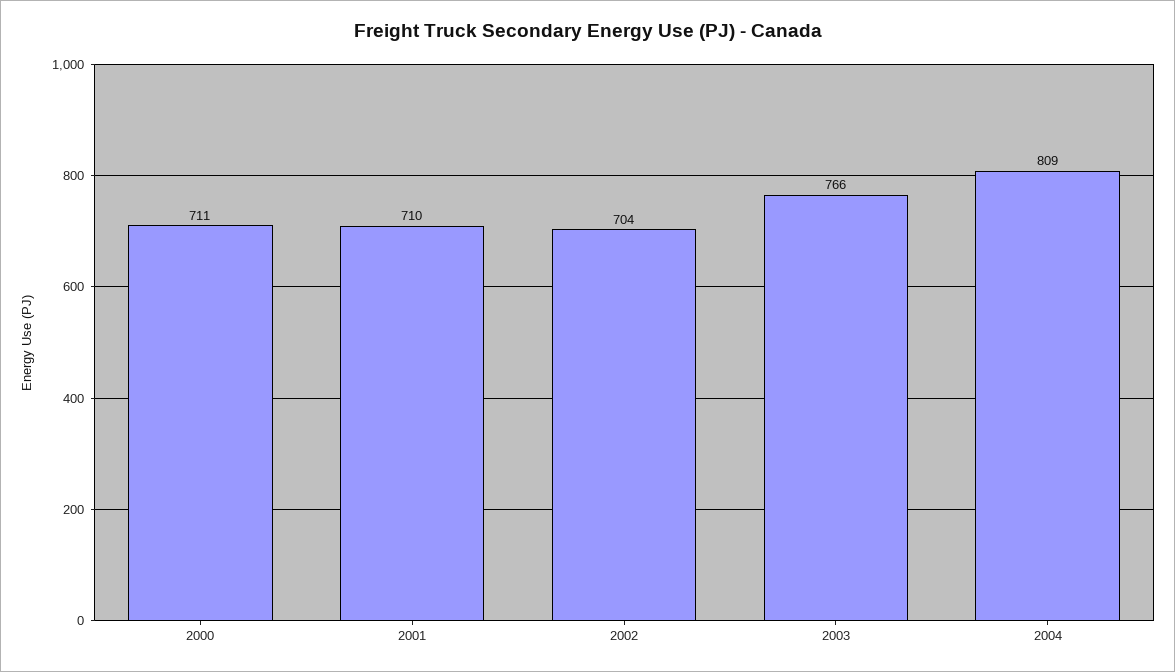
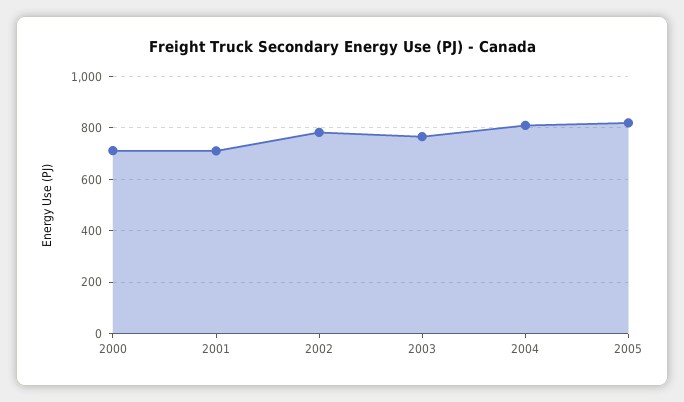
2002: 704 -> 775
2005: none -> 825

